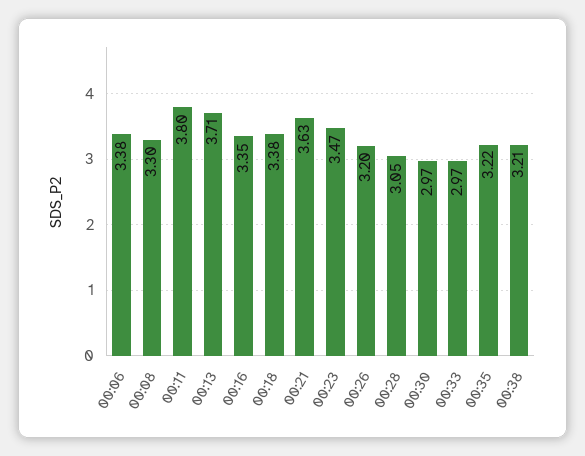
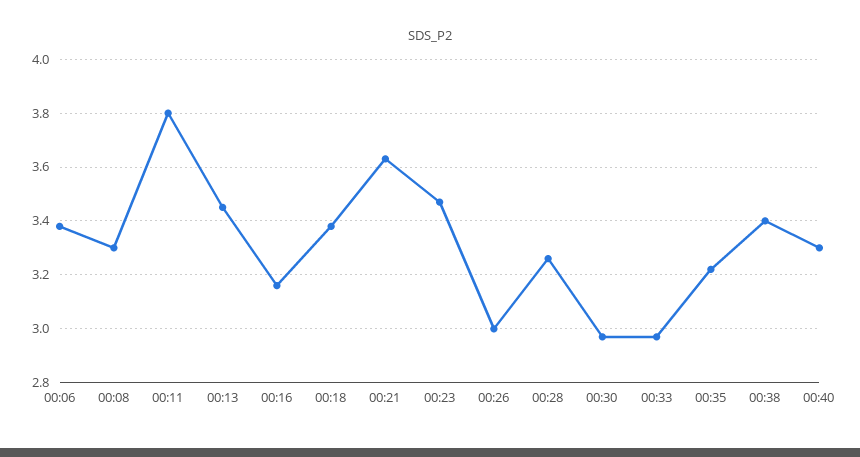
00:13: 3.71 -> 3.45
00:16: 3.35 -> 3.15
00:26: 3.2 -> 3
00:28: 3.05 -> 3.25
00:38: 3.21 -> 3.4
00:40: none -> 3.3

